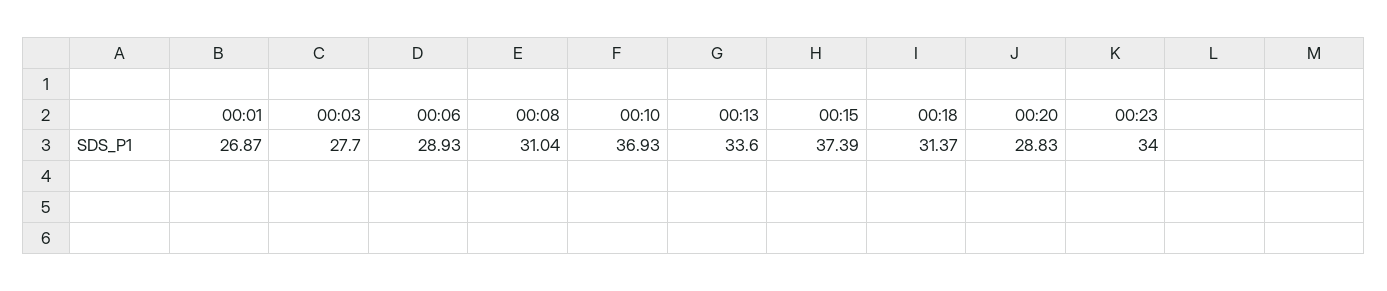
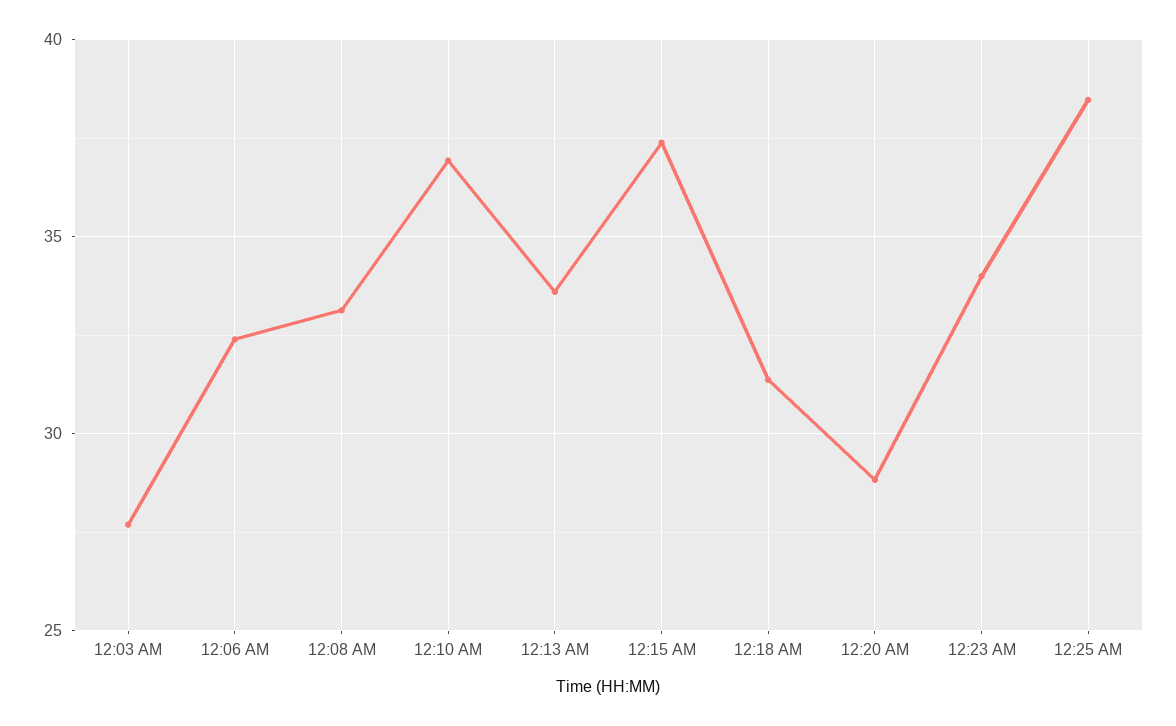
00:01: 26.87 -> none
00:06: 28.93 -> 32.5
00:08: 31.04 -> 33
12:25 AM: none -> 38.5

